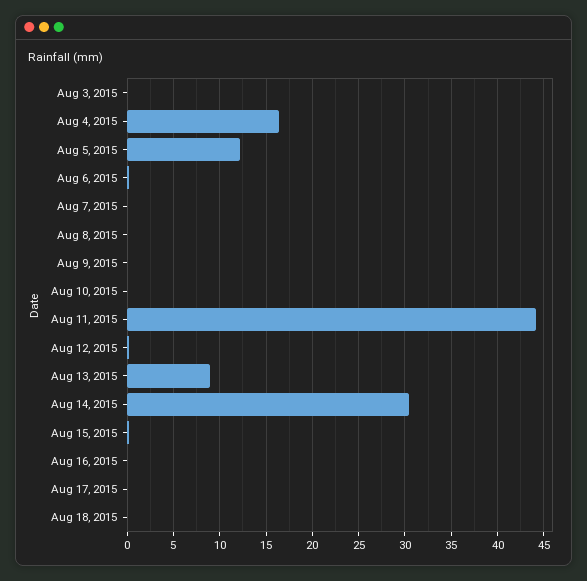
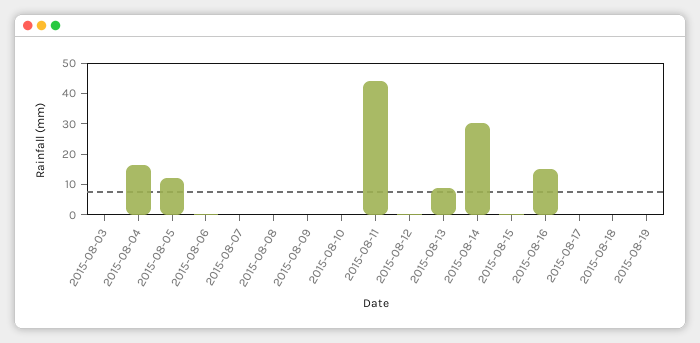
Aug 16, 2015: 0 -> 15
2015-08-19: none -> 0

